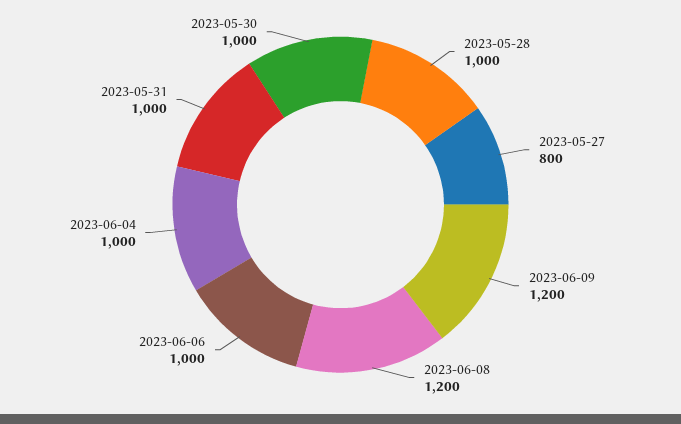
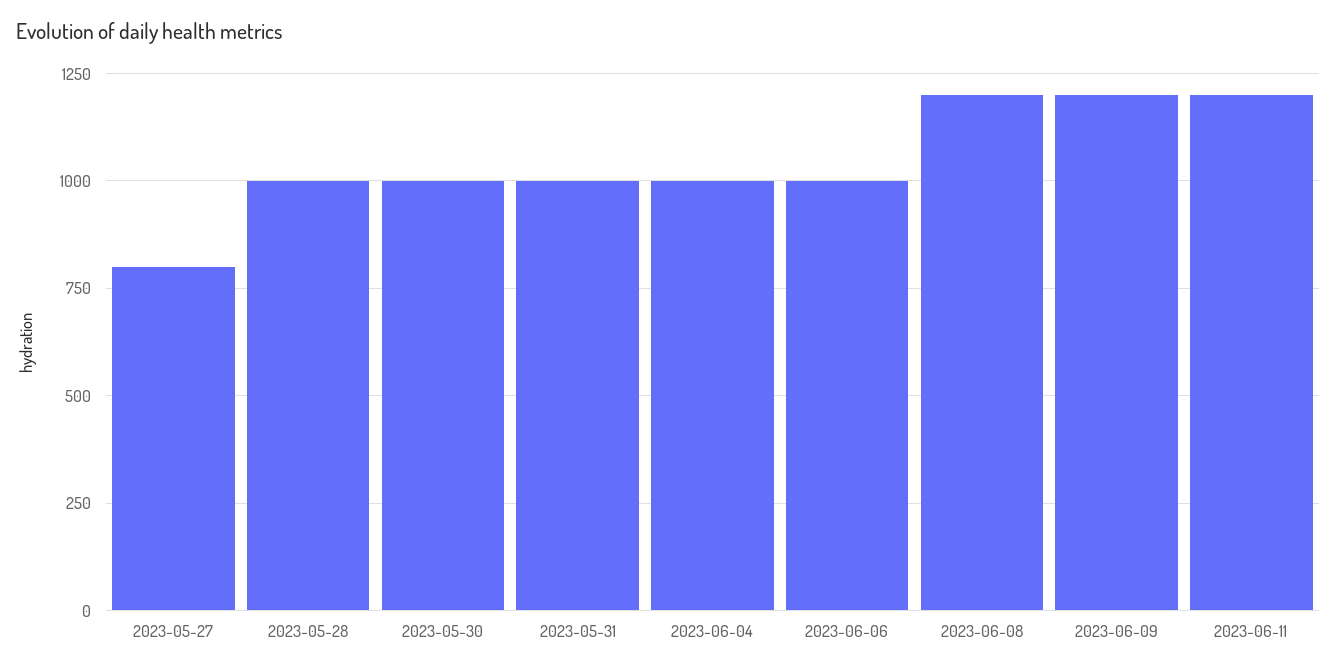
2023-06-11: none -> 1200

